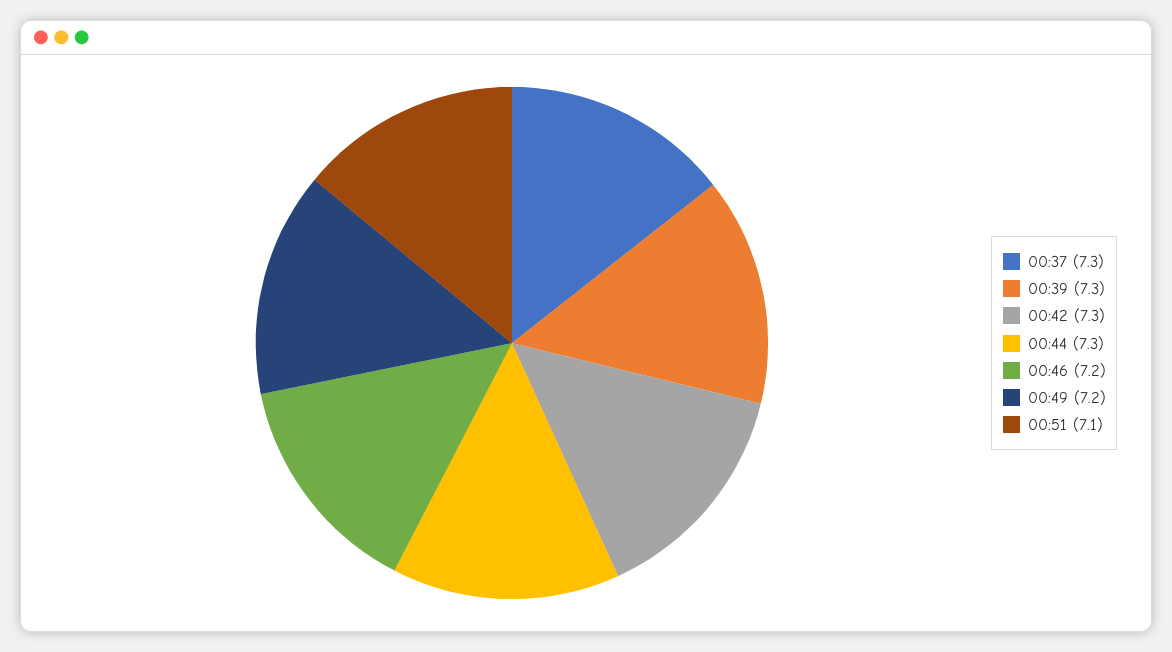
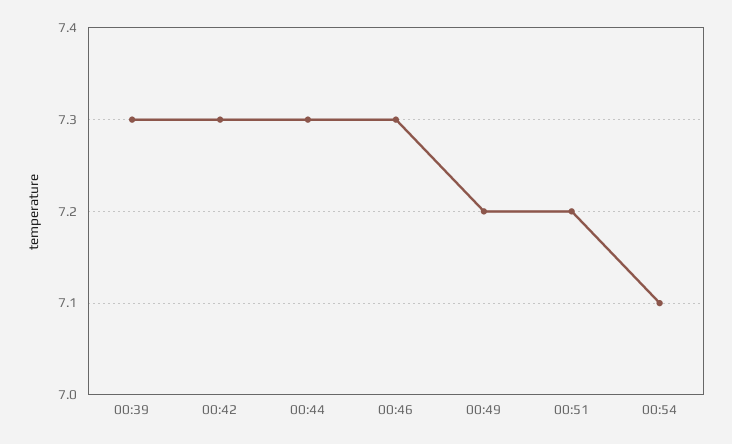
00:37: 7.3 -> none
00:46: 7.2 -> 7.3
00:51: 7.1 -> 7.2
00:54: none -> 7.1

